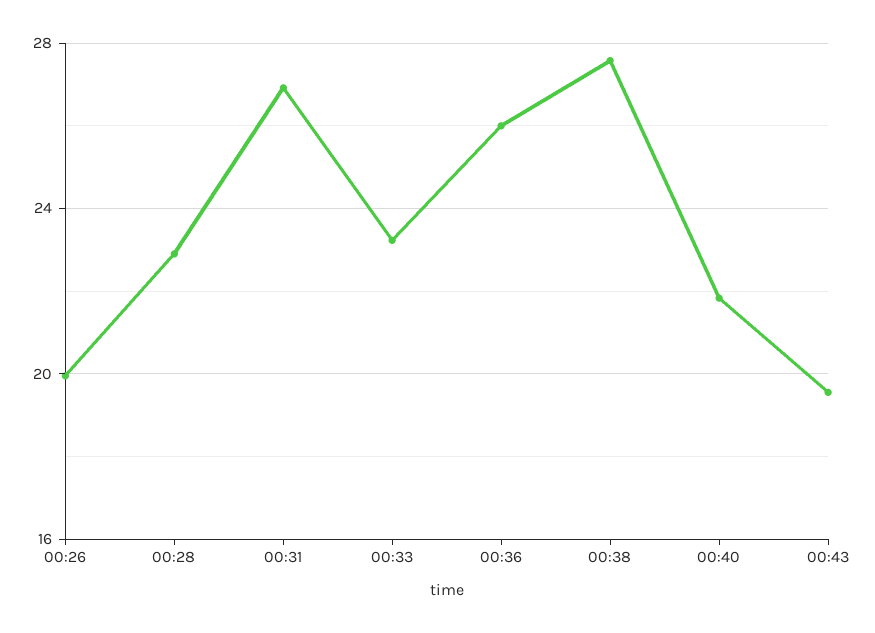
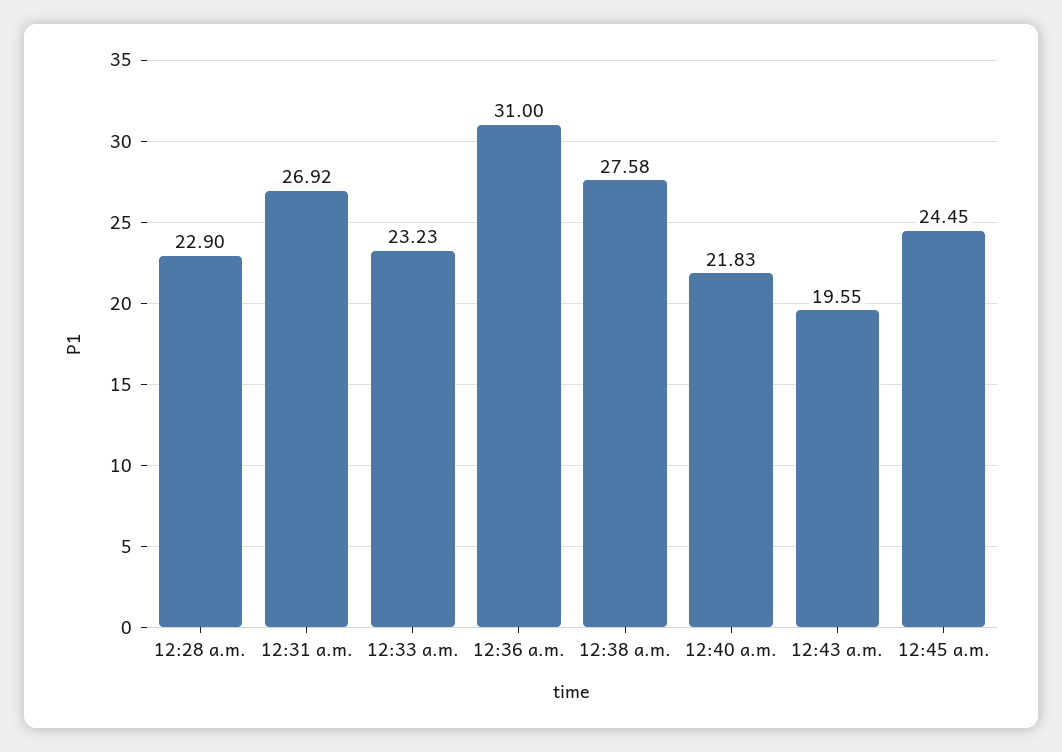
00:26: 20 -> none
00:36: 26 -> 31
12:45 a.m.: none -> 24.45

